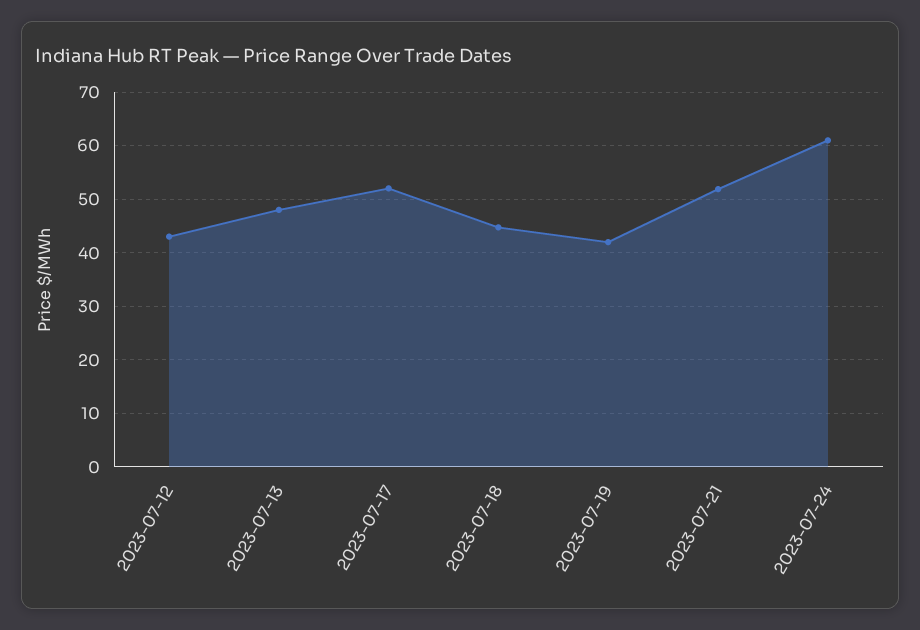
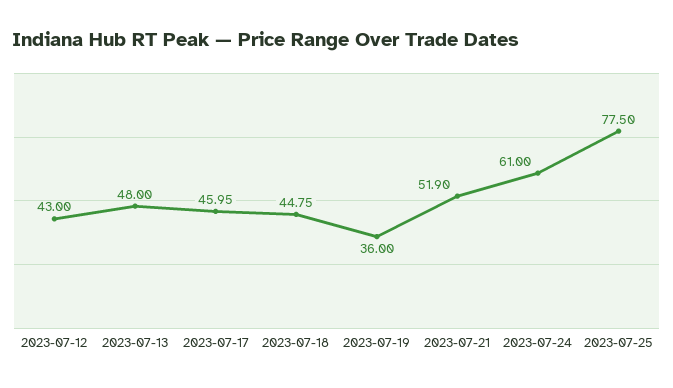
2023-07-17: 52 -> 45.95
2023-07-19: 42 -> 36
2023-07-25: none -> 77.5

